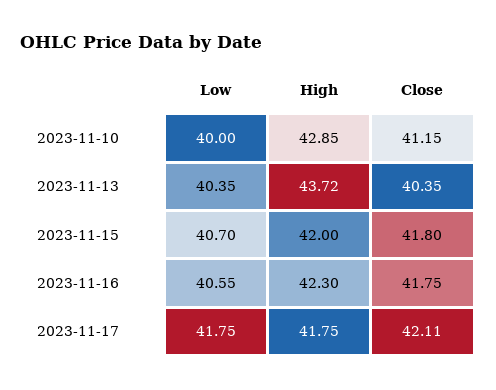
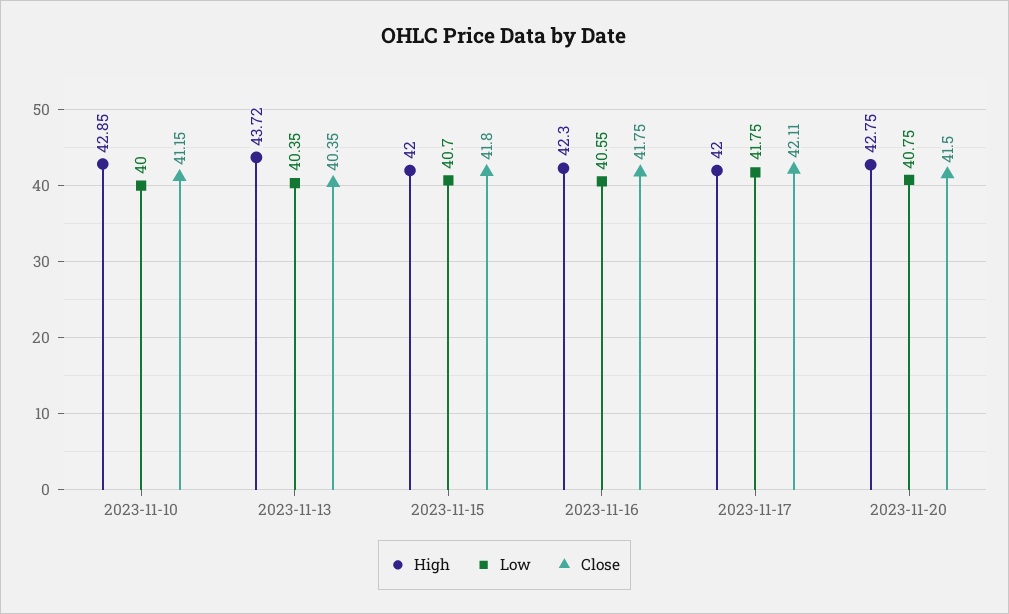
High, 2023-11-17: 41.75 -> 42
High, 2023-11-20: none -> 42.75
Low, 2023-11-20: none -> 40.75
Close, 2023-11-20: none -> 41.5

